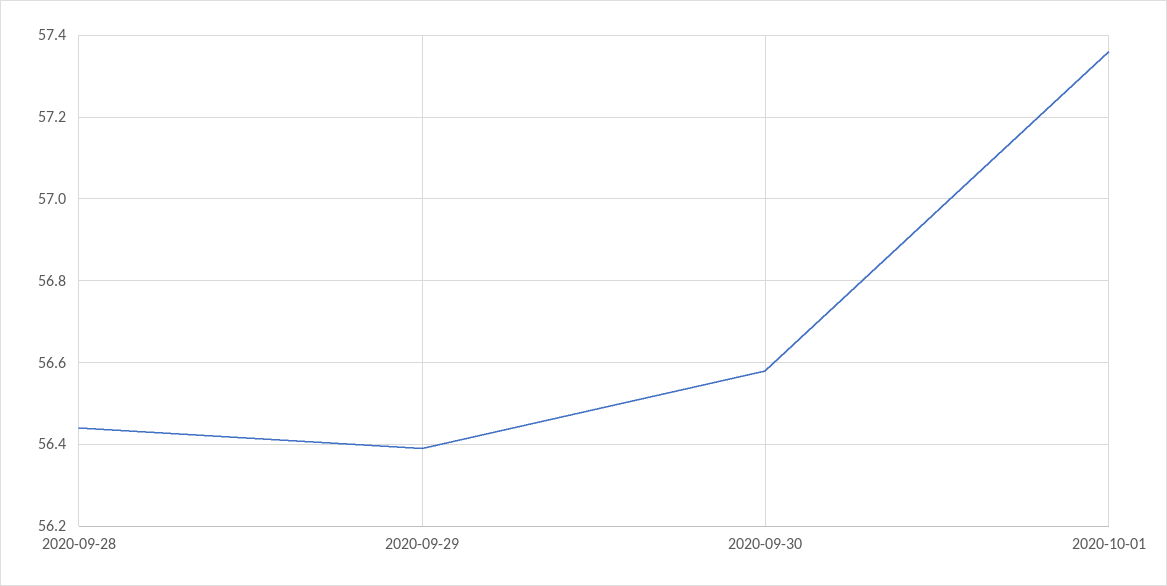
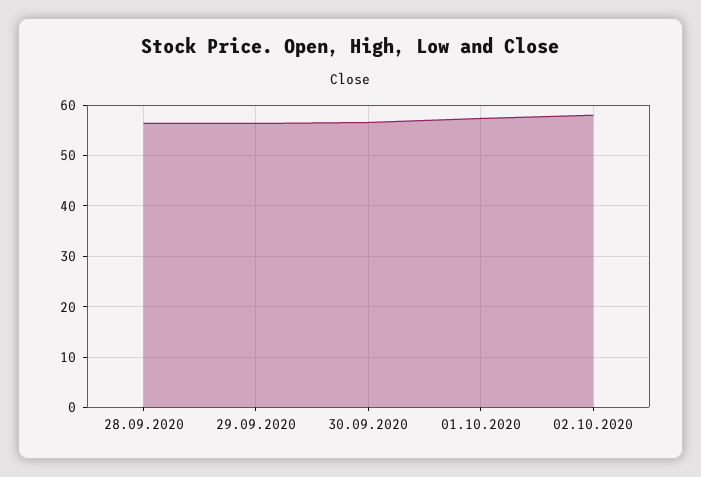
02.10.2020: none -> 58

